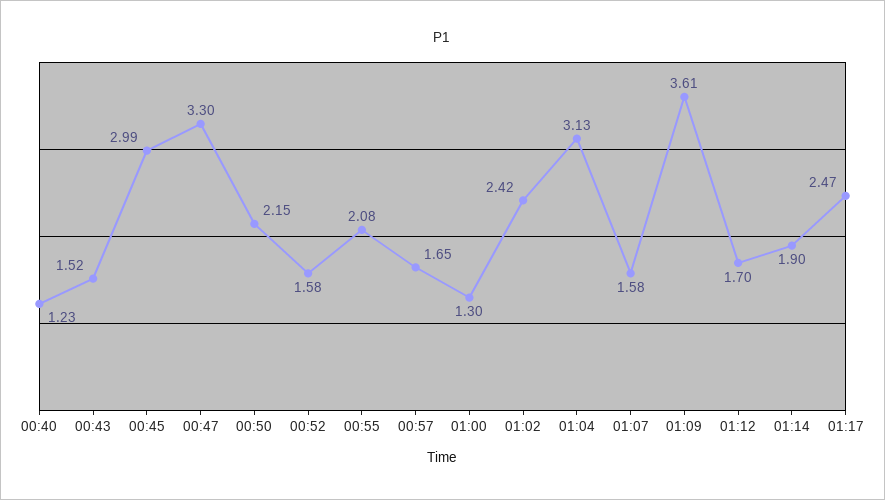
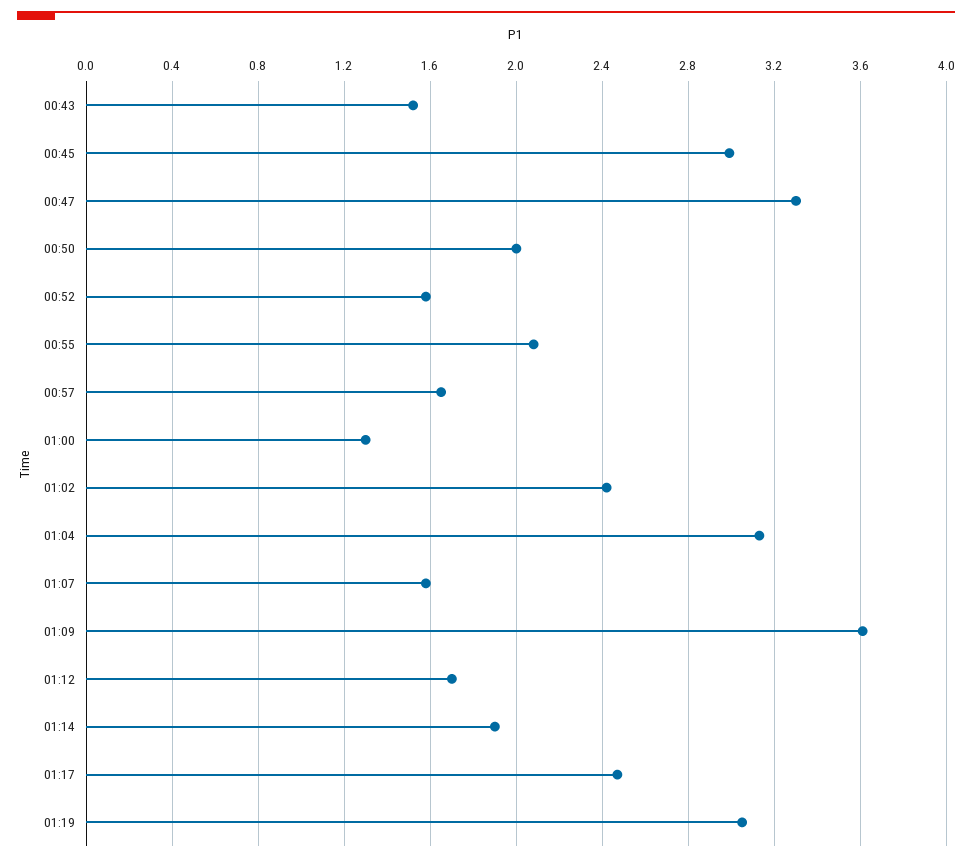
00:40: 1.23 -> none
00:50: 2.15 -> 2
01:19: none -> 3.05

